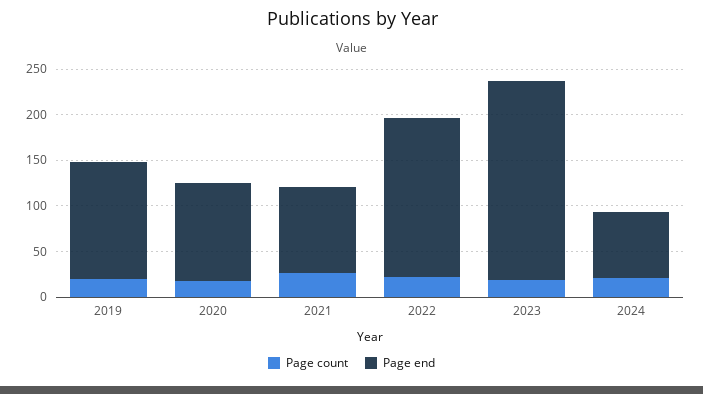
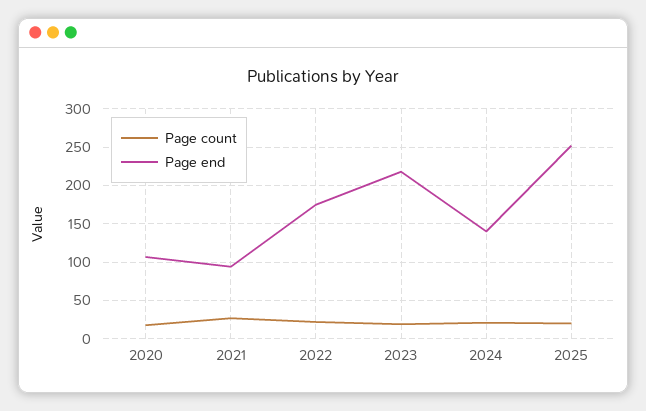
Page count, 2019: 20 -> none
Page end, 2019: 130 -> none
Page end, 2024: 70 -> 140
Page count, 2025: none -> 20
Page end, 2025: none -> 250

